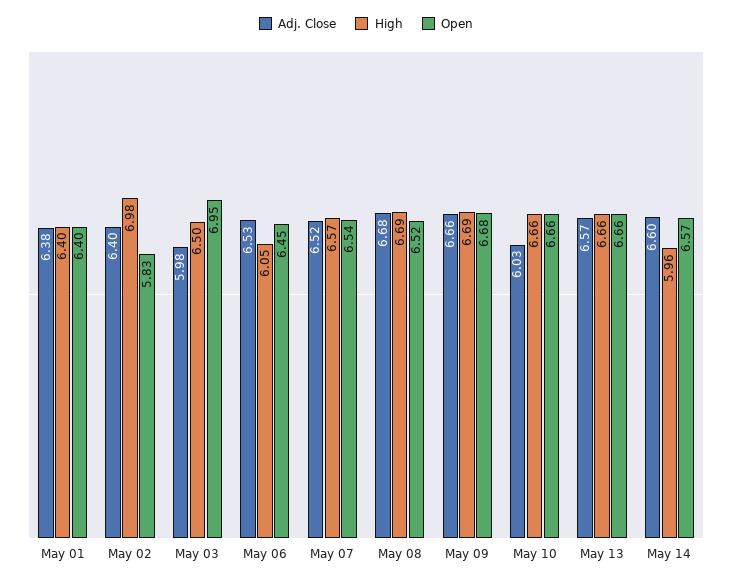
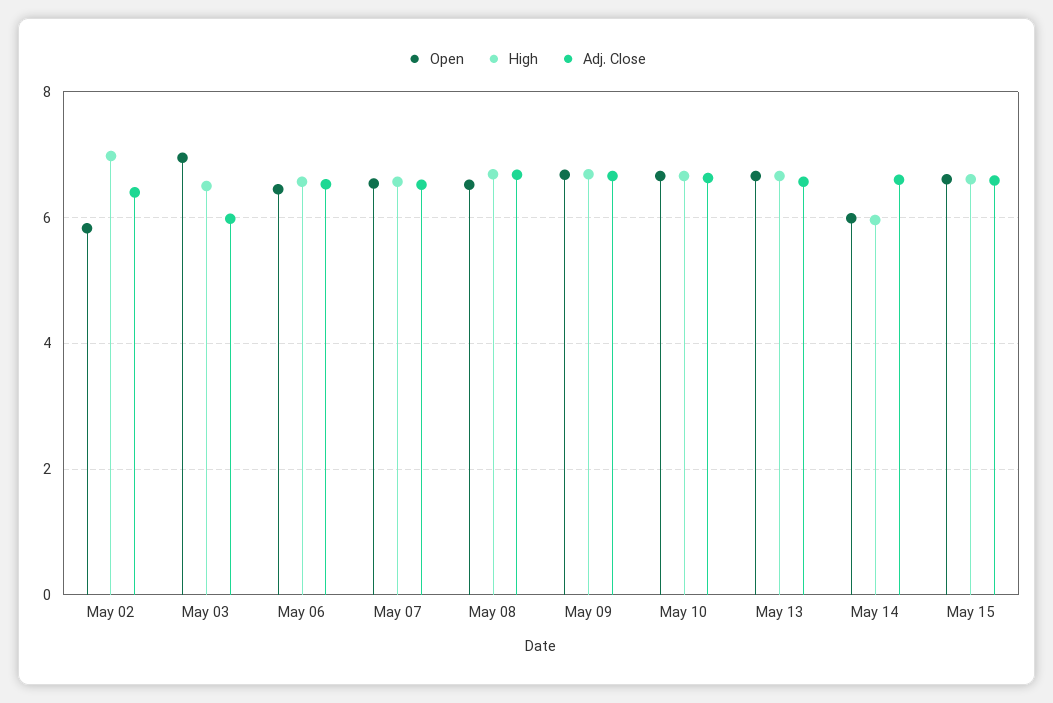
Adj. Close, May 01: 6.38 -> none
High, May 01: 6.4 -> none
Open, May 01: 6.4 -> none
High, May 06: 6.05 -> 6.6
Adj. Close, May 10: 6.03 -> 6.6
Open, May 14: 6.57 -> 6
Open, May 15: none -> 6.6
High, May 15: none -> 6.6
Adj. Close, May 15: none -> 6.6

